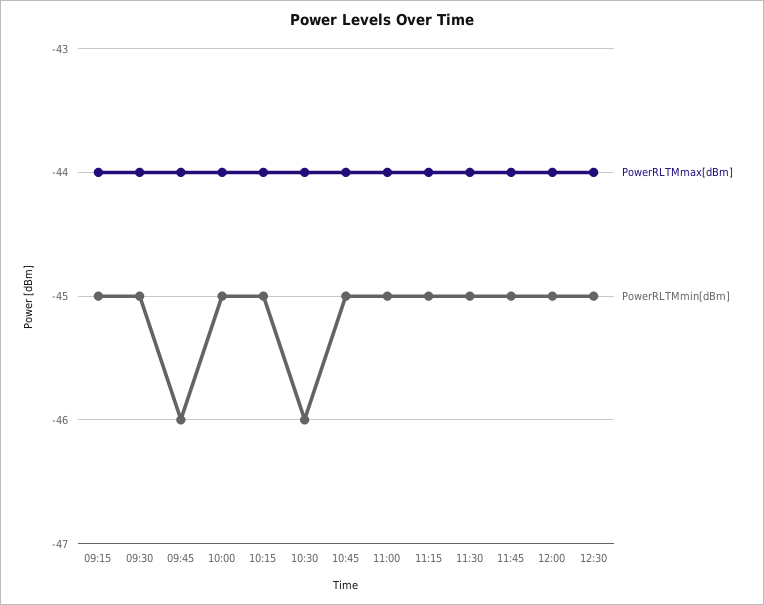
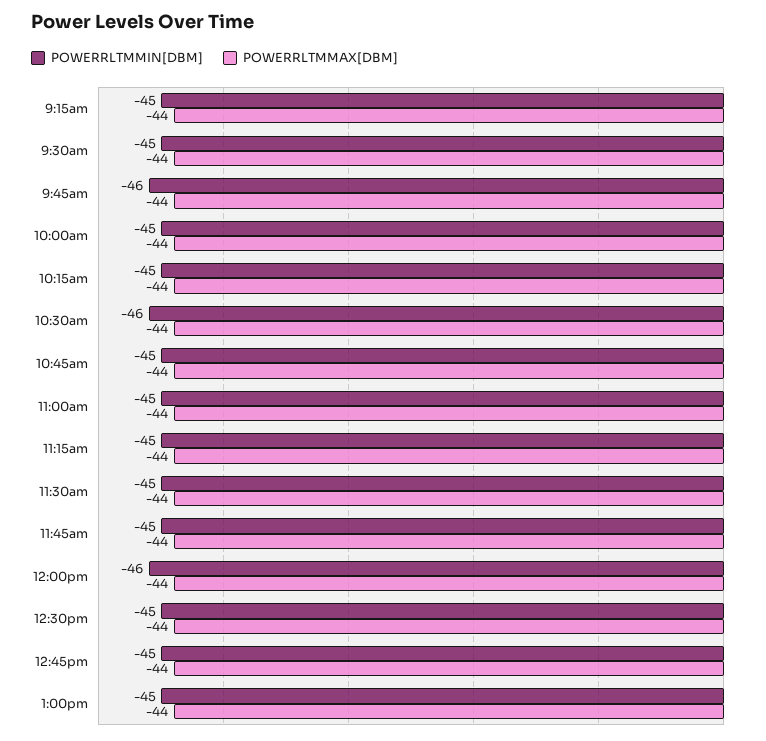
PowerRLTMmin[dBm], 12:00: -45 -> -46
PowerRLTMmin[dBm], 12:45pm: none -> -45
PowerRLTMmax[dBm], 12:45pm: none -> -44
PowerRLTMmin[dBm], 1:00pm: none -> -45
PowerRLTMmax[dBm], 1:00pm: none -> -44

